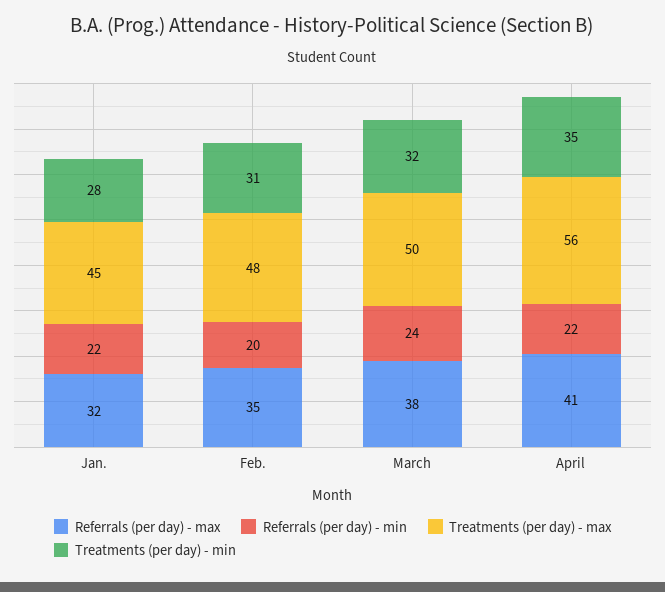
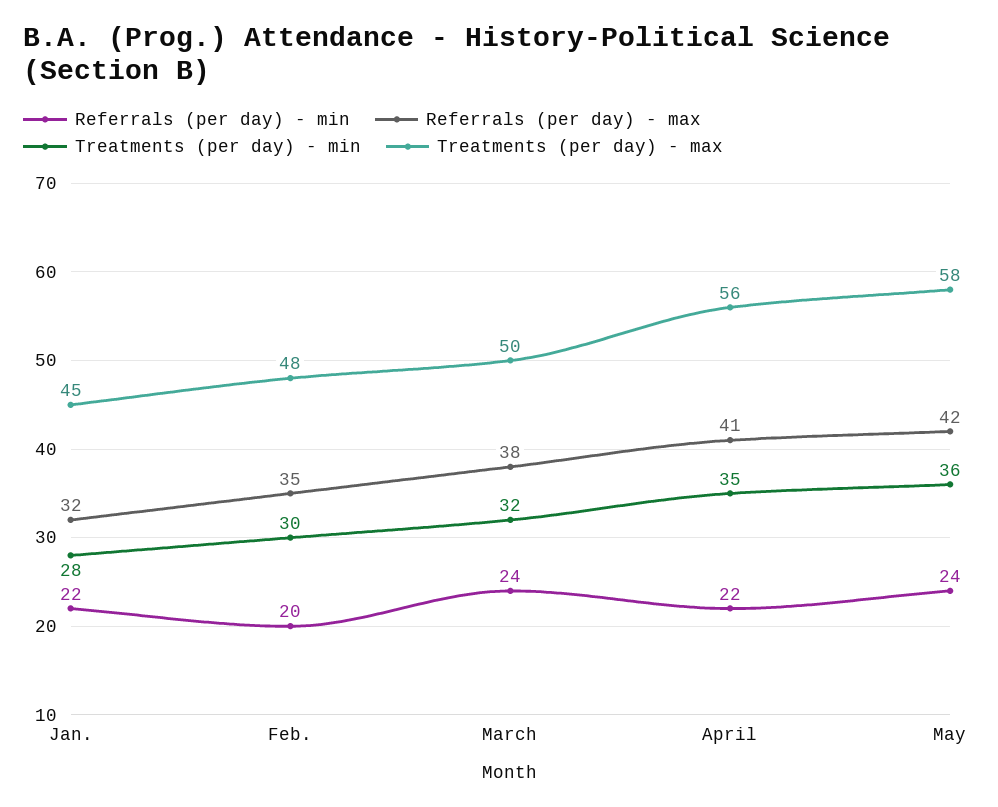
Treatments (per day) - min, Feb.: 31 -> 30
Referrals (per day) - min, May: none -> 24
Referrals (per day) - max, May: none -> 42
Treatments (per day) - min, May: none -> 36
Treatments (per day) - max, May: none -> 58

